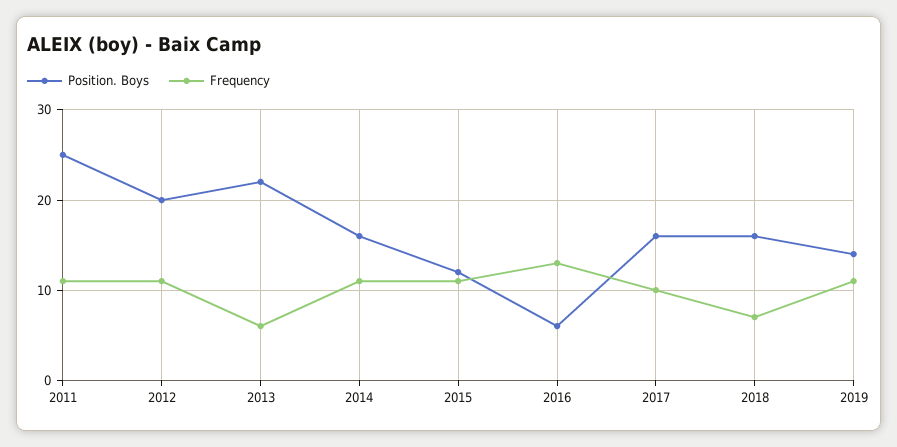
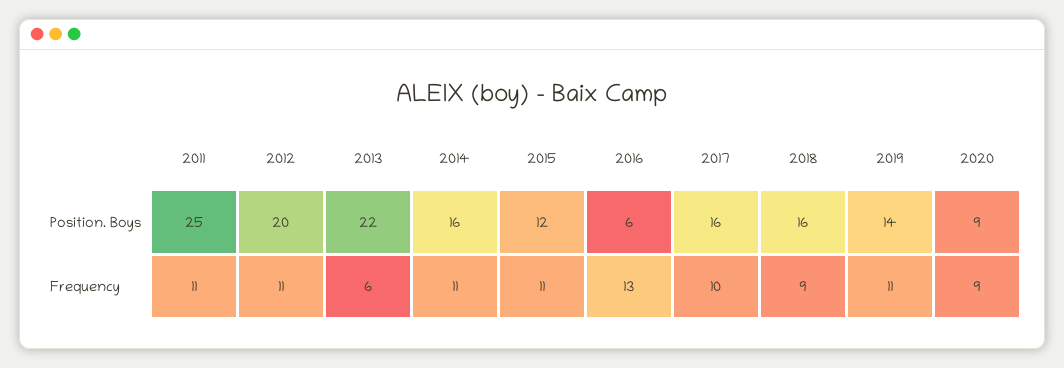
Frequency, 2018: 7 -> 9
Position. Boys, 2020: none -> 9
Frequency, 2020: none -> 9

